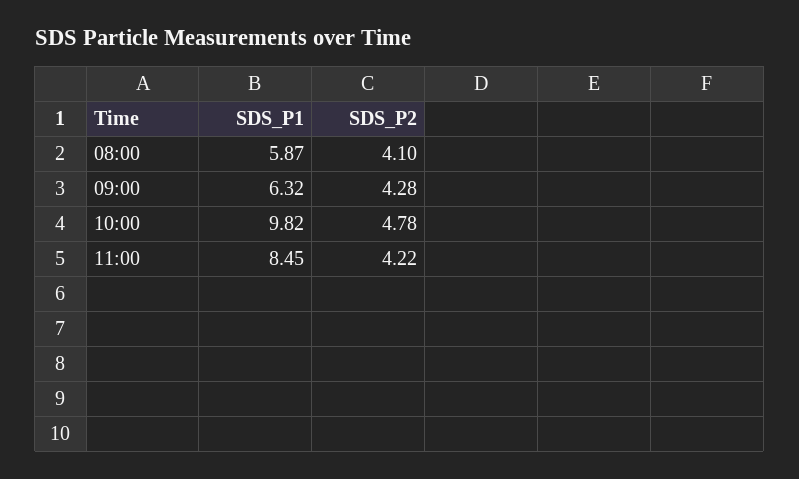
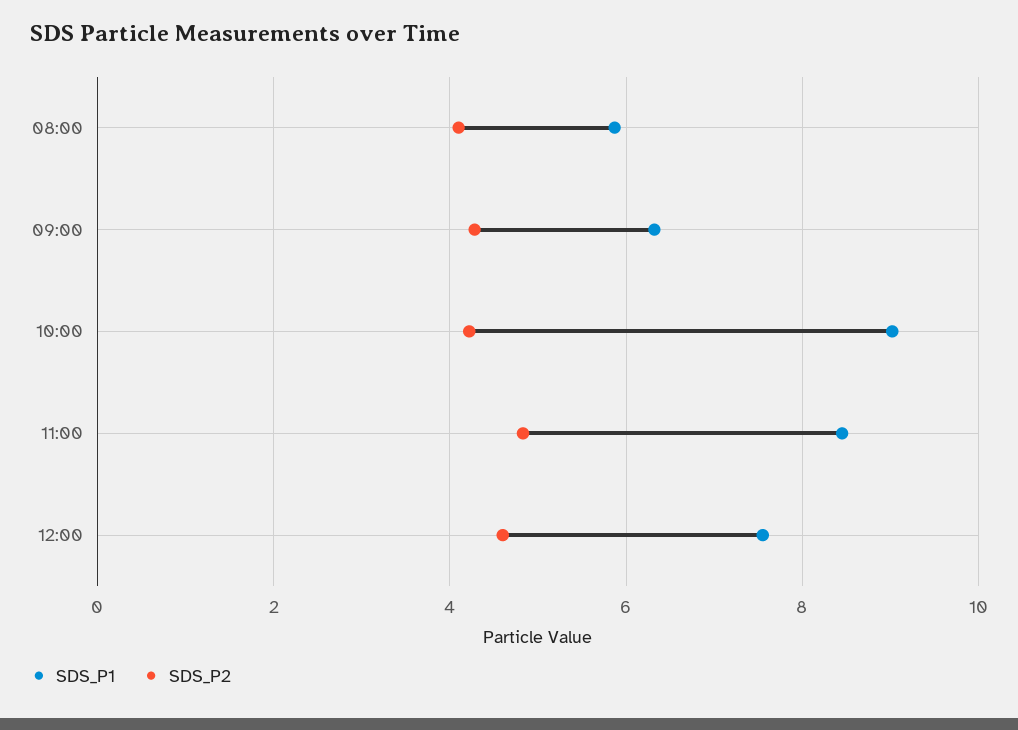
SDS_P1, 10:00: 9.82 -> 9
SDS_P2, 10:00: 4.78 -> 4.2
SDS_P2, 11:00: 4.22 -> 4.8
SDS_P1, 12:00: none -> 7.6
SDS_P2, 12:00: none -> 4.6

